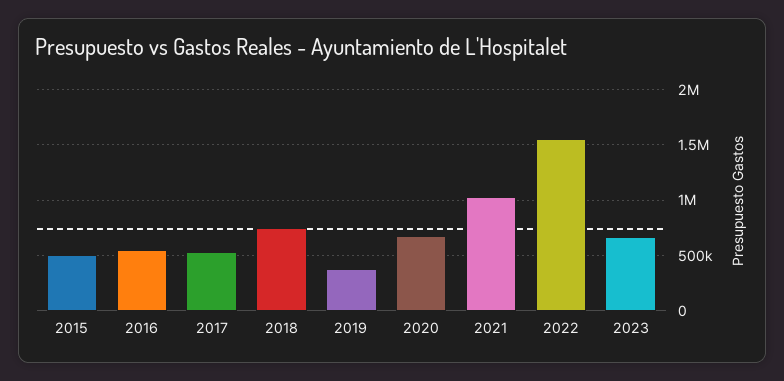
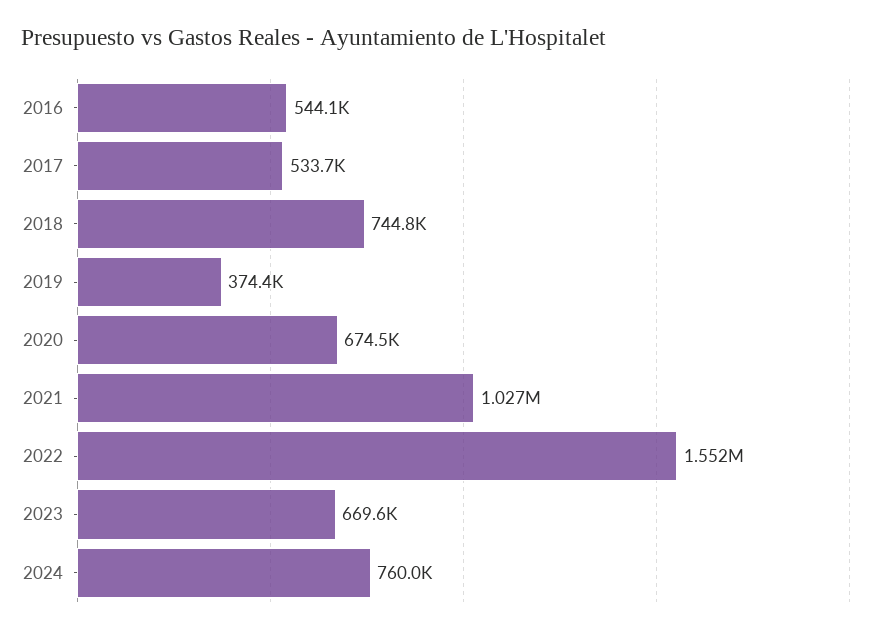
2015: 500000 -> none
2024: none -> 760000

